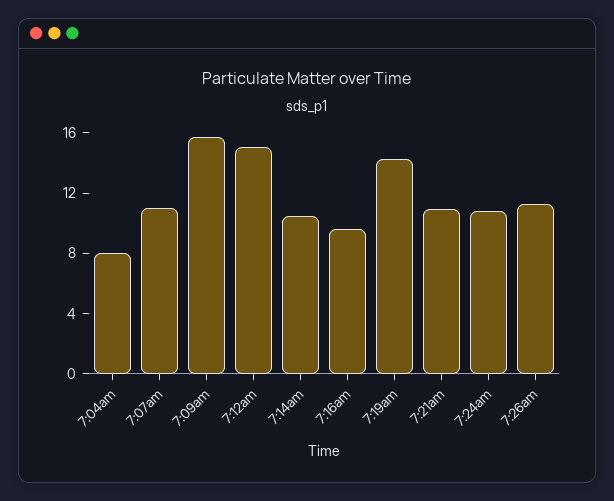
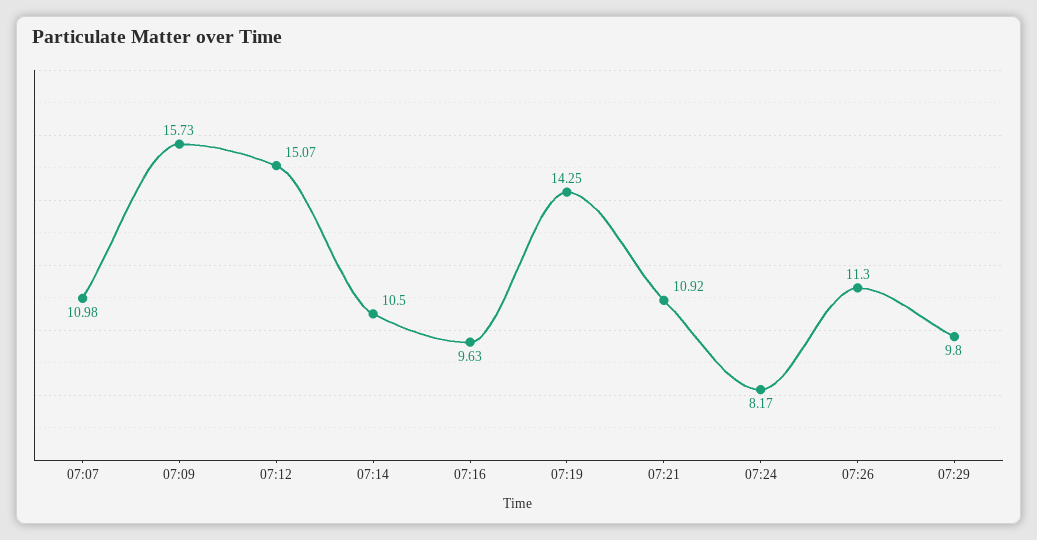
7:04am: 8 -> none
7:24am: 11 -> 8.17
07:29: none -> 9.8

